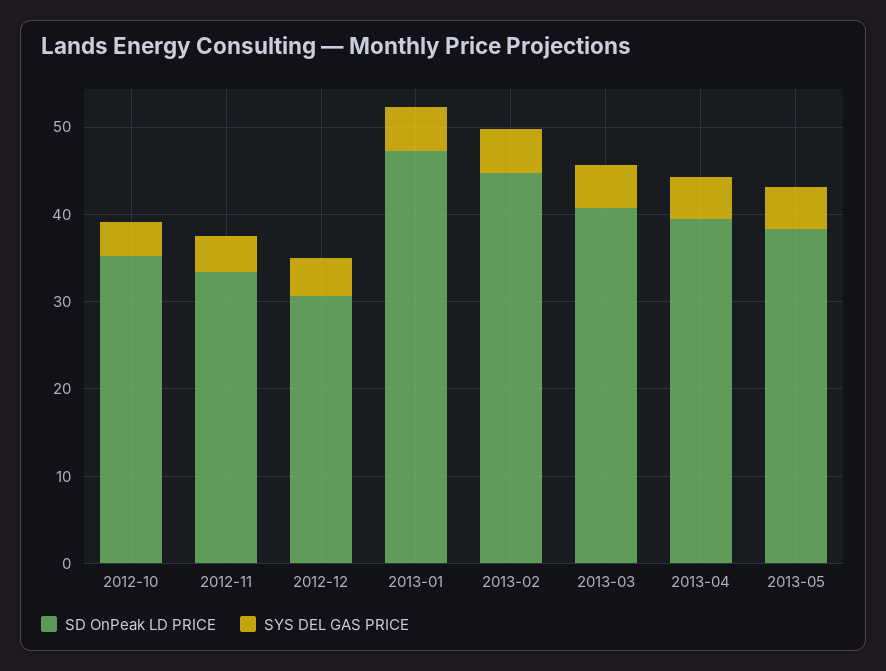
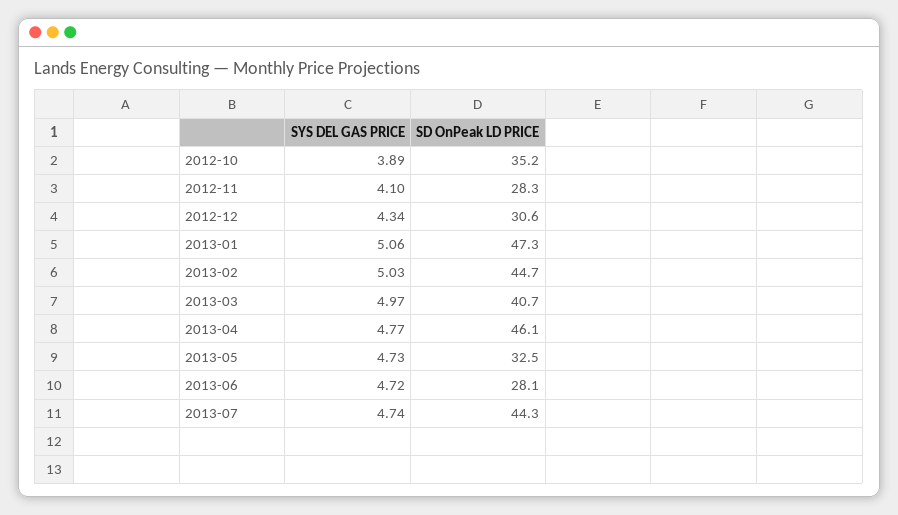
SD OnPeak LD PRICE, 2012-11: 34 -> 28.3
SD OnPeak LD PRICE, 2013-04: 40 -> 46.1
SD OnPeak LD PRICE, 2013-05: 38 -> 32.5
SYS DEL GAS PRICE, 2013-06: none -> 4.72
SD OnPeak LD PRICE, 2013-06: none -> 28.1
SYS DEL GAS PRICE, 2013-07: none -> 4.74
SD OnPeak LD PRICE, 2013-07: none -> 44.3

